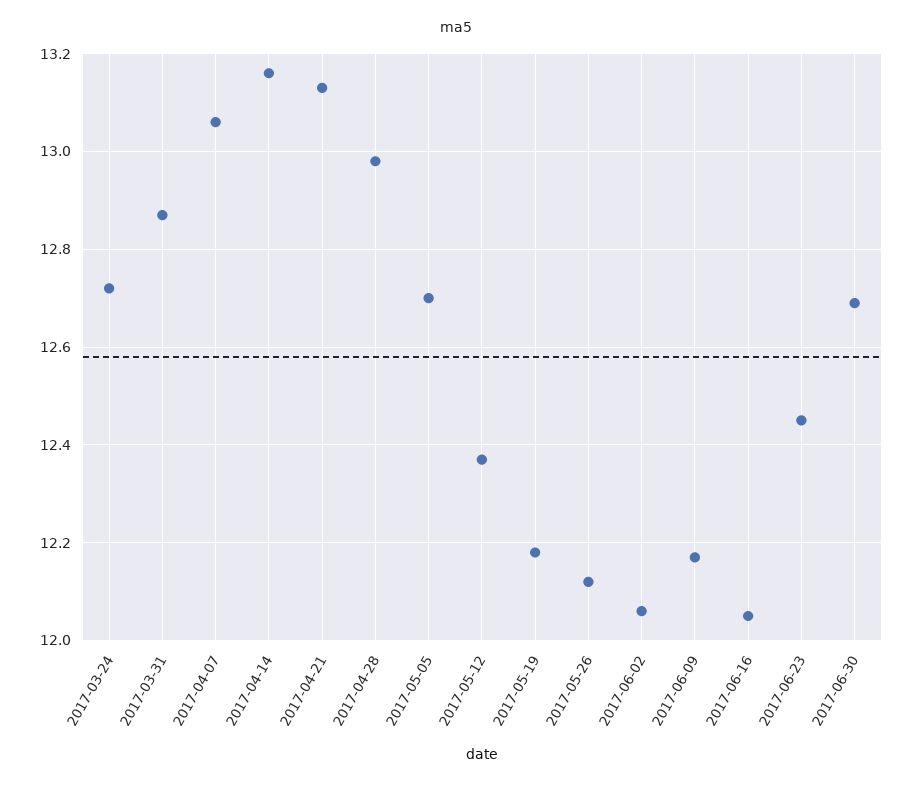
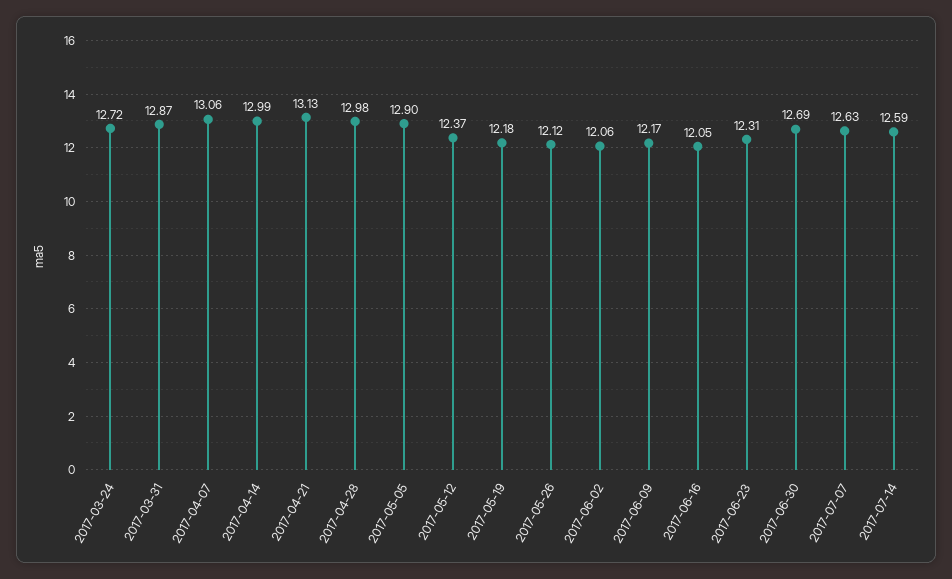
2017-04-14: 13.15 -> 12.99
2017-05-05: 12.7 -> 12.9
2017-06-23: 12.45 -> 12.31
2017-07-07: none -> 12.63
2017-07-14: none -> 12.59

